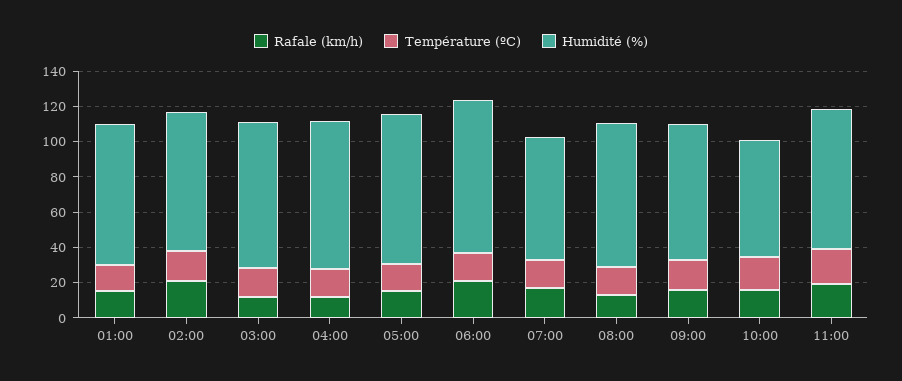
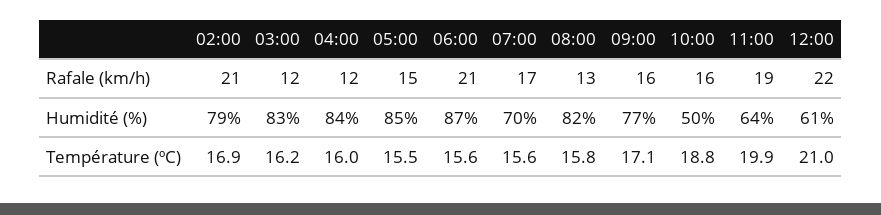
Rafale (km/h), 01:00: 15 -> none
Température (ºC), 01:00: 15 -> none
Humidité (%), 01:00: 80 -> none
Humidité (%), 10:00: 65 -> 50
Humidité (%), 11:00: 80 -> 64
Rafale (km/h), 12:00: none -> 22
Humidité (%), 12:00: none -> 61
Température (ºC), 12:00: none -> 21

